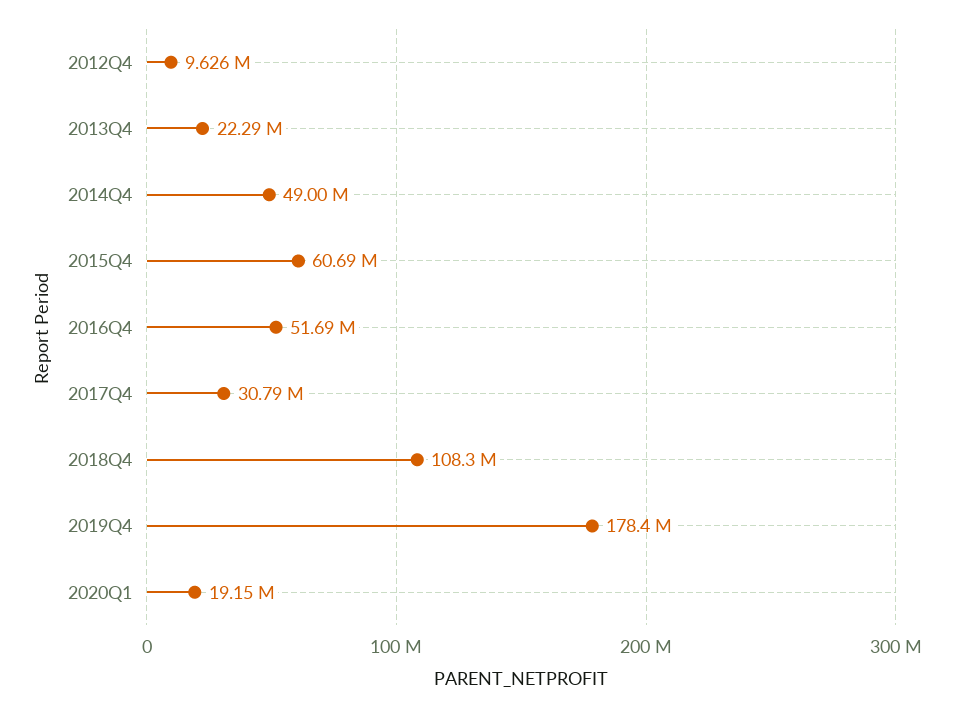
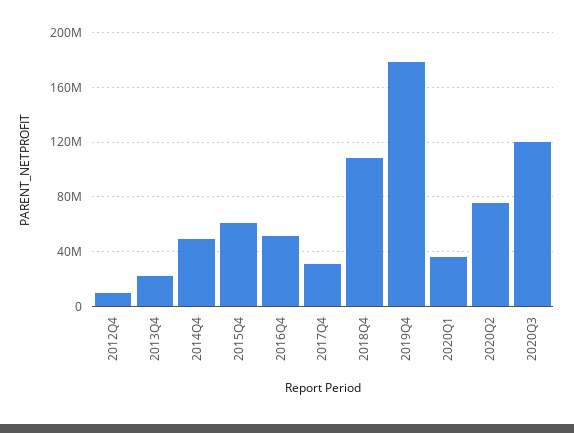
2020Q1: 19150000 -> 35000000
2020Q2: none -> 75000000
2020Q3: none -> 120000000

